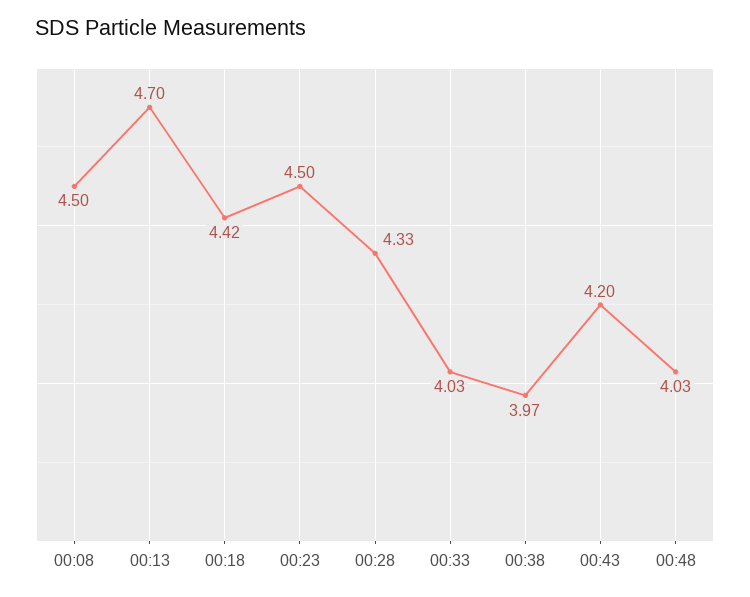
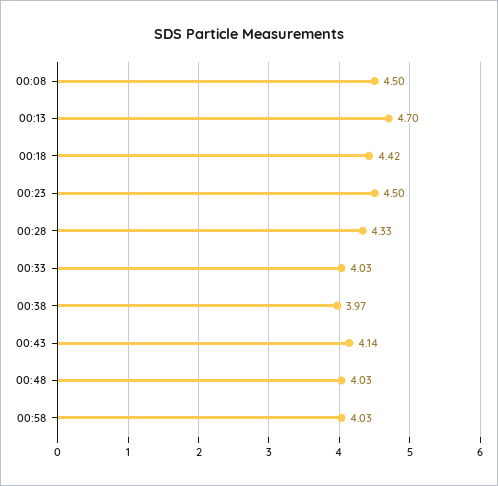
00:43: 4.2 -> 4.14
00:58: none -> 4.03

